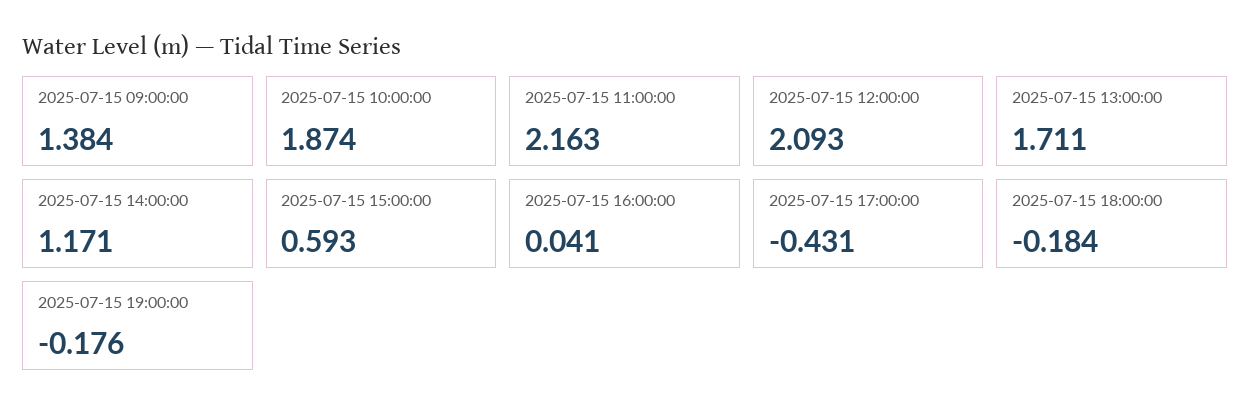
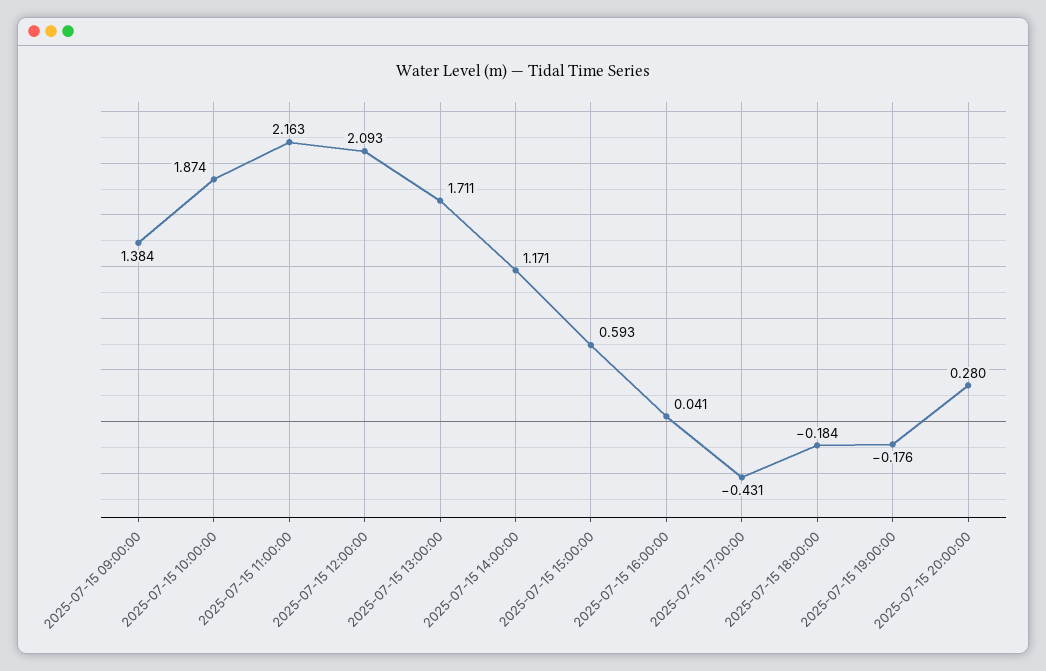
2025-07-15 20:00:00: none -> 0.28

